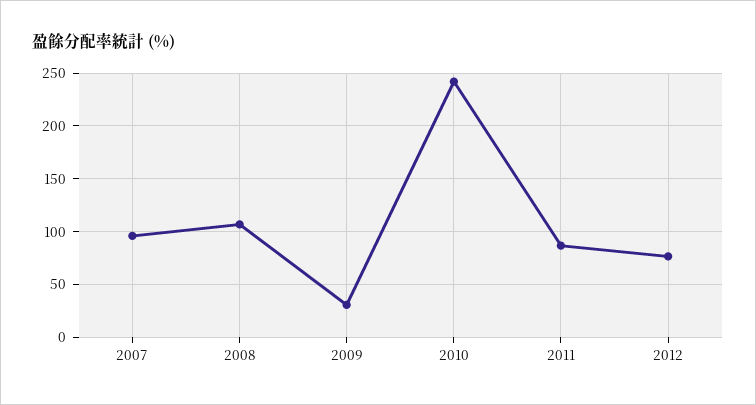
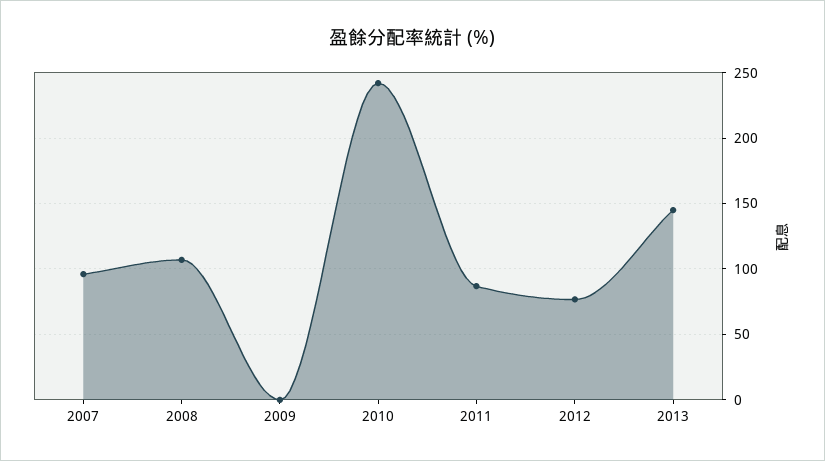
2009: 30 -> 0
2013: none -> 145

